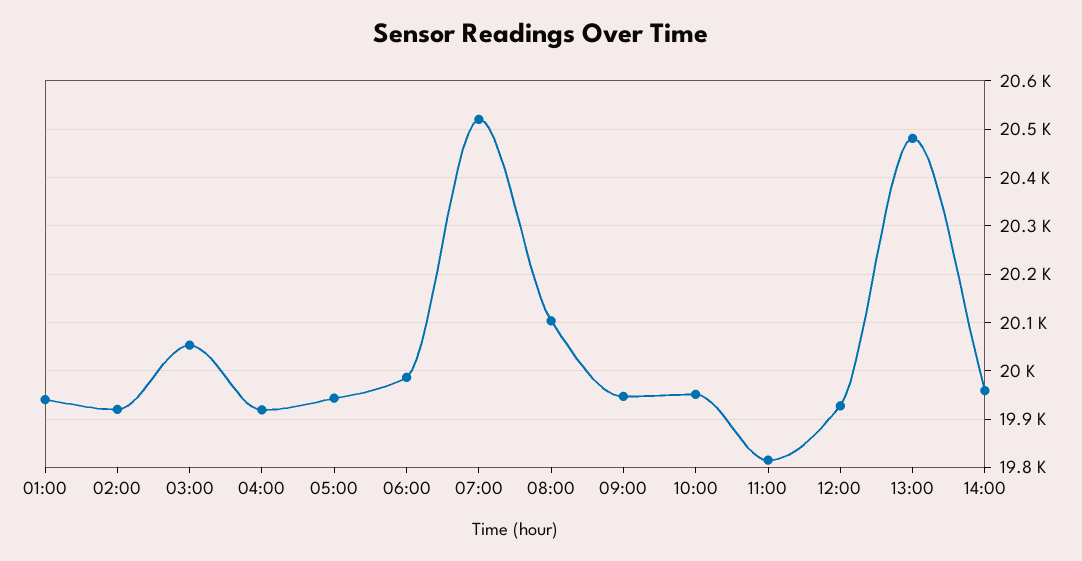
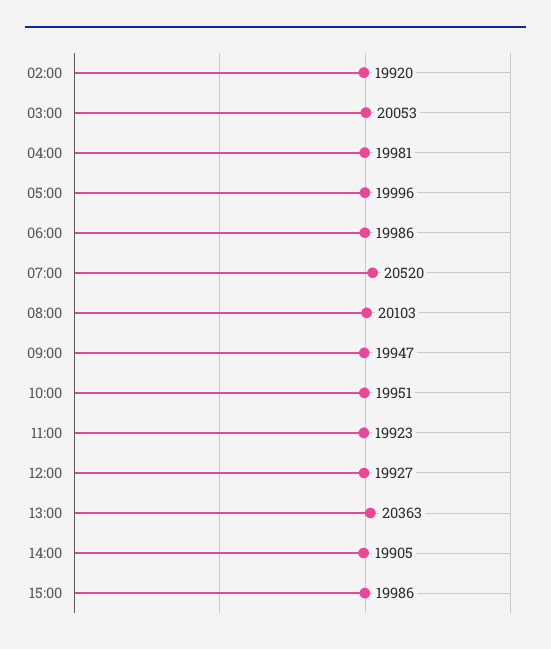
01:00: 19940 -> none
04:00: 19920 -> 19981
05:00: 19940 -> 19996
11:00: 19820 -> 19923
13:00: 20480 -> 20363
14:00: 19960 -> 19905
15:00: none -> 19986

